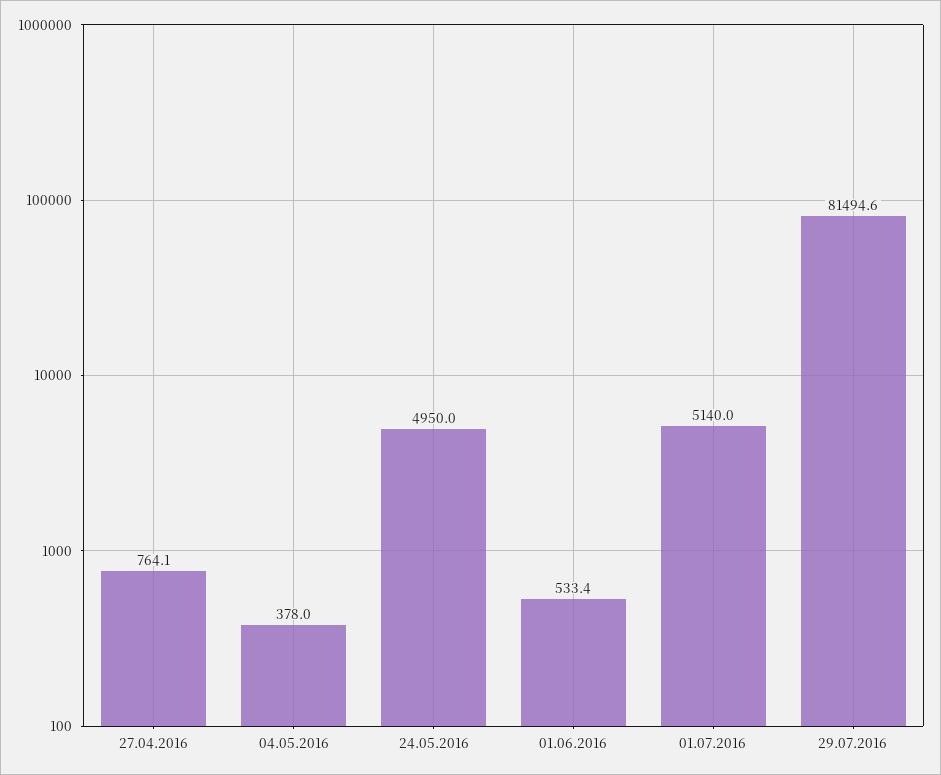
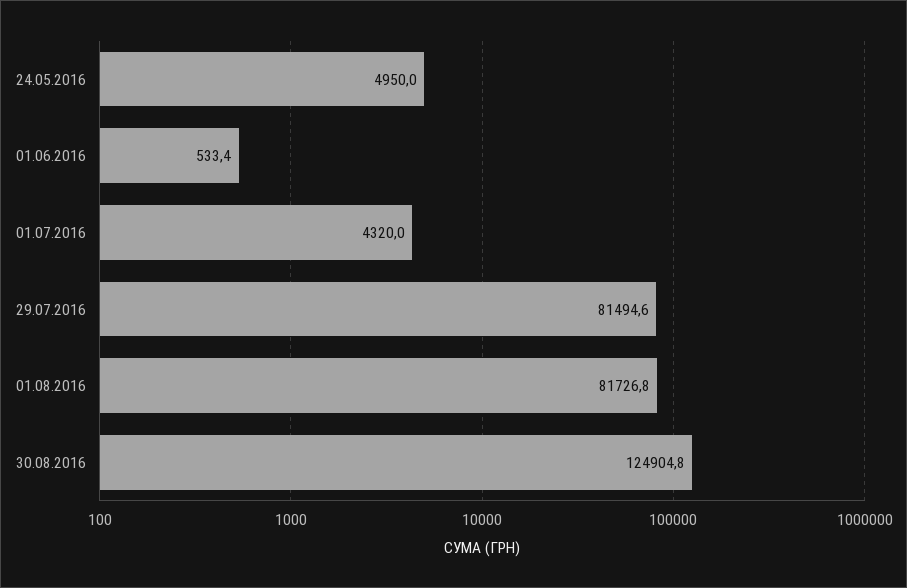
27.04.2016: 764.1 -> none
04.05.2016: 378 -> none
01.07.2016: 5140 -> 4320
01.08.2016: none -> 81726.8
30.08.2016: none -> 124904.8

